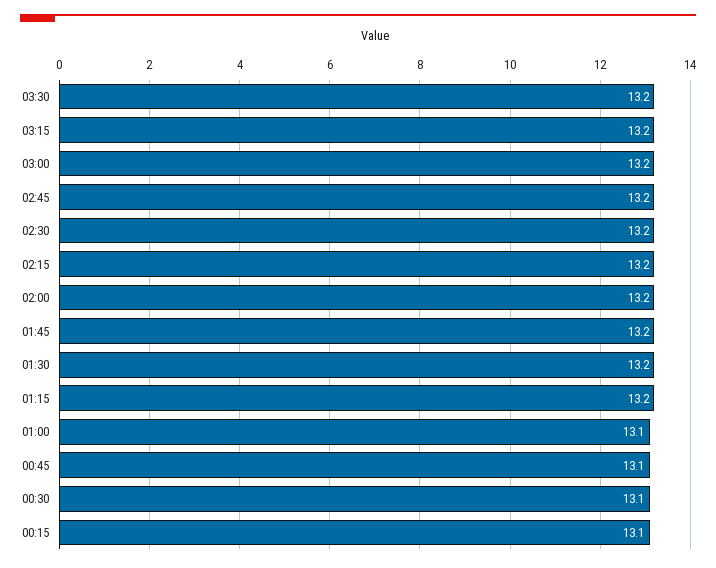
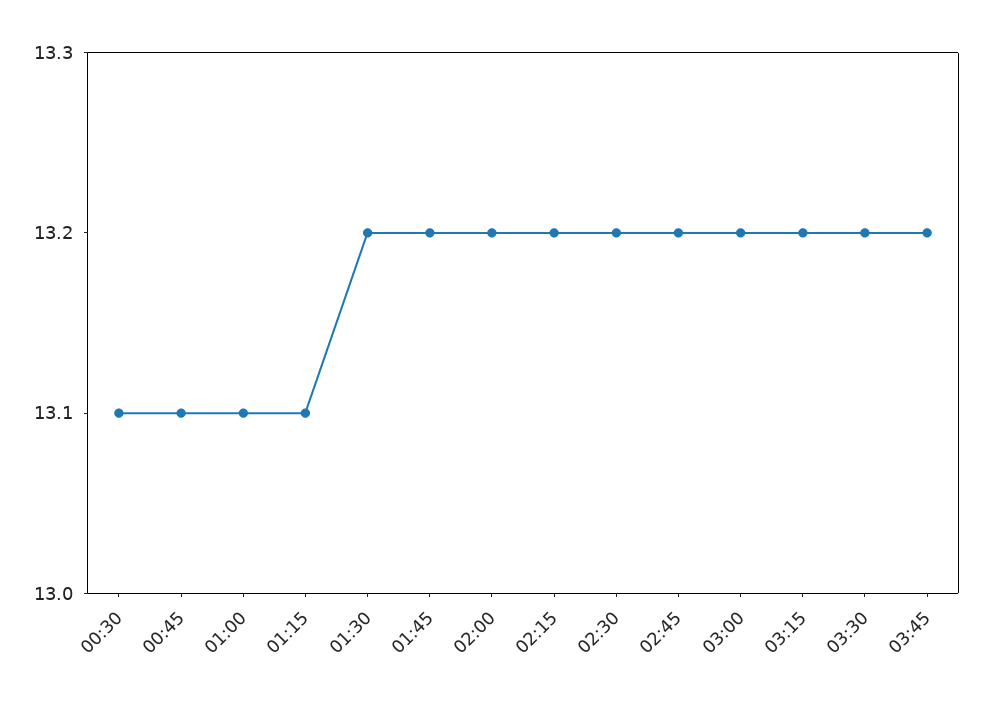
01:15: 13.2 -> 13.1
00:15: 13.1 -> none
03:45: none -> 13.2

